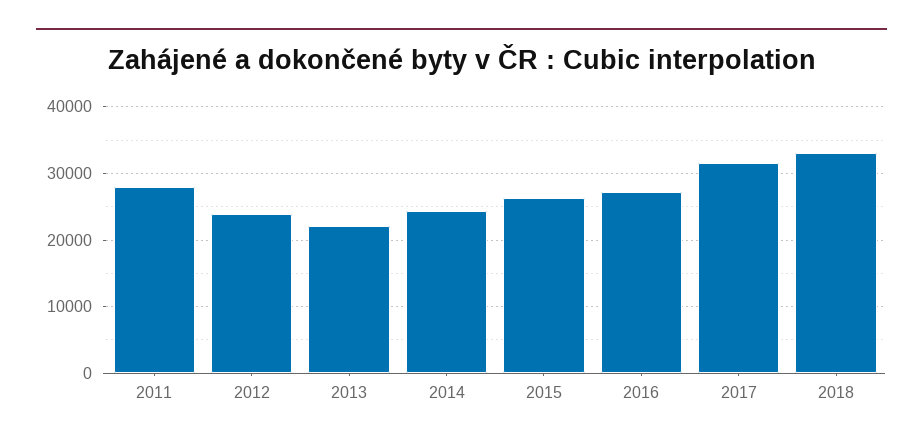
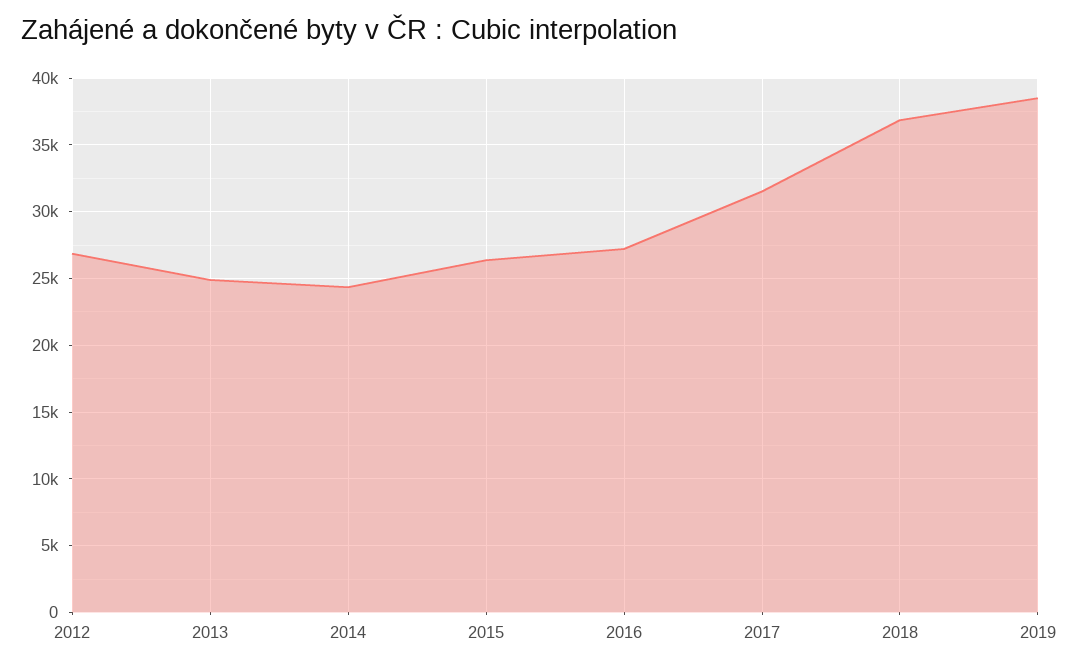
2011: 28000 -> none
2012: 24000 -> 27000
2013: 22000 -> 25000
2018: 33000 -> 37000
2019: none -> 38500

